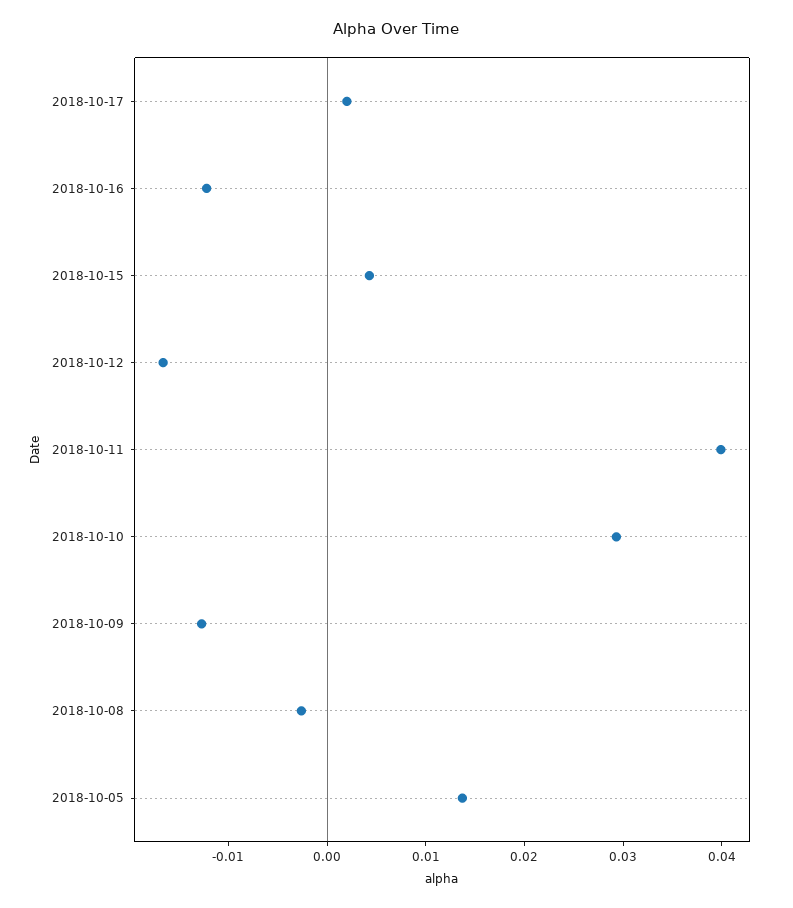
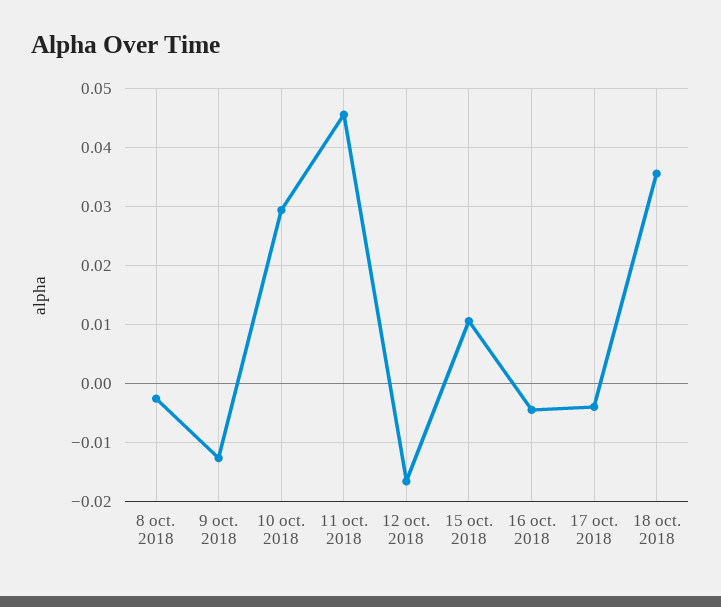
2018-10-17: 0.002 -> -0.004
2018-10-16: -0.012 -> -0.004
2018-10-15: 0.004 -> 0.01
2018-10-11: 0.04 -> 0.046
2018-10-05: 0.014 -> none
18 oct. 2018: none -> 0.036

